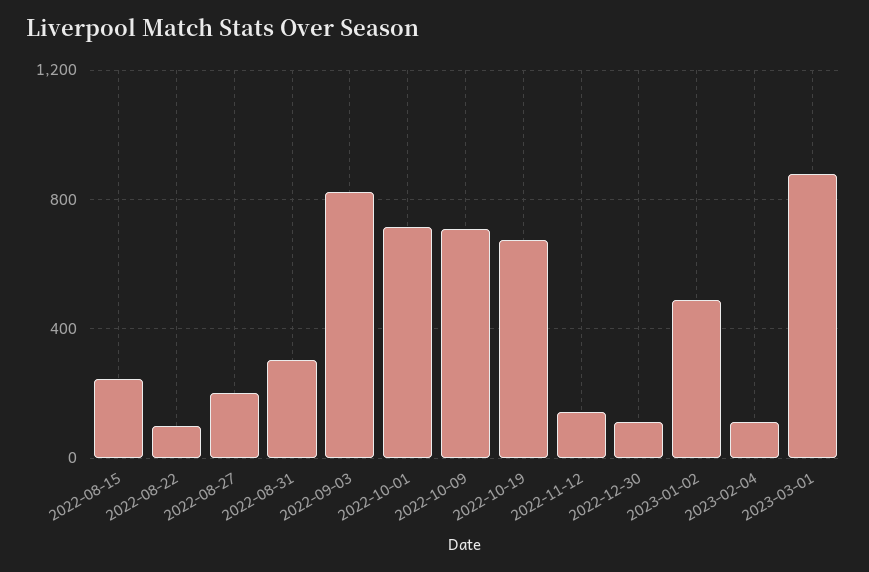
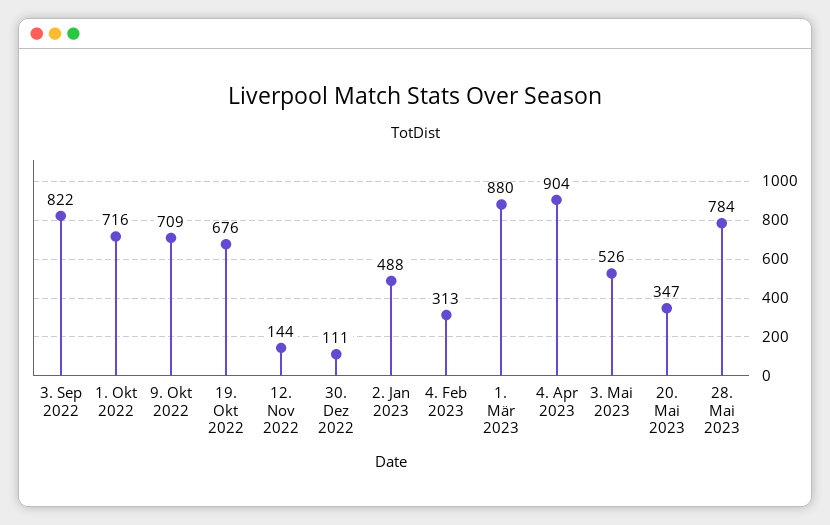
2022-08-15: 250 -> none
2022-08-22: 100 -> none
2022-08-27: 200 -> none
2022-08-31: 300 -> none
2023-02-04: 100 -> 313
4. Apr 2023: none -> 904
3. Mai 2023: none -> 526
20. Mai 2023: none -> 347
28. Mai 2023: none -> 784

